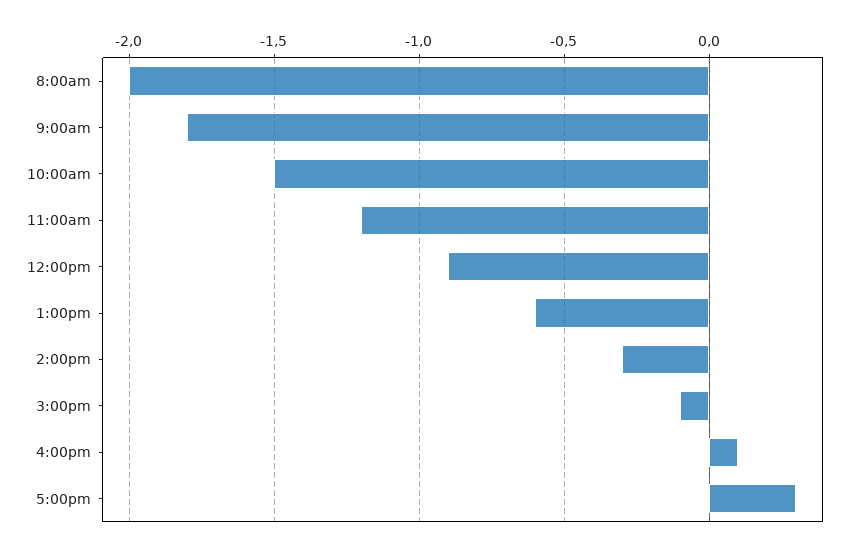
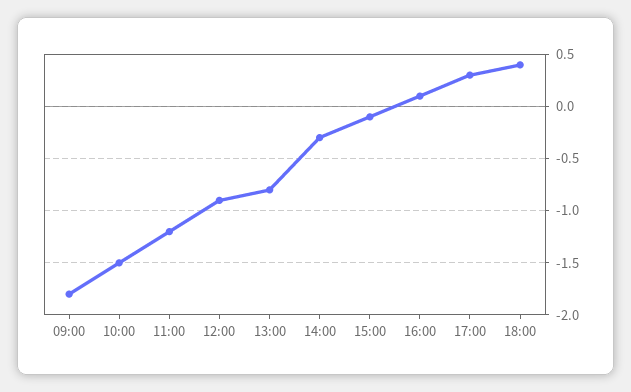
8:00am: -2 -> none
1:00pm: -0.6 -> -0.8
18:00: none -> 0.4

